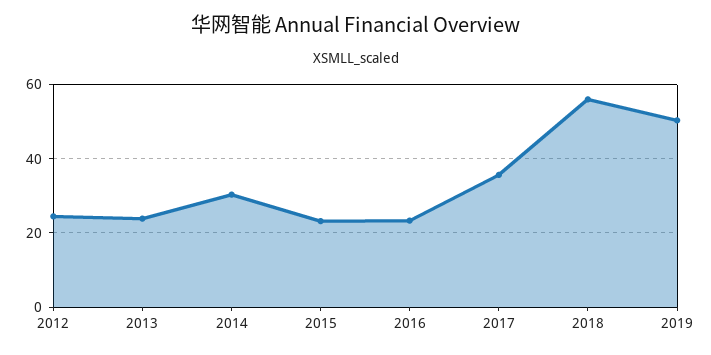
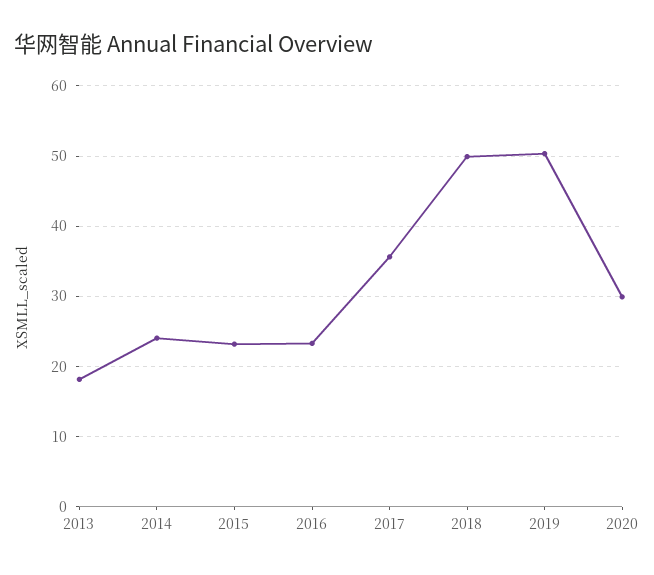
2012: 24 -> none
2013: 24 -> 18
2014: 30 -> 24
2018: 56 -> 50
2020: none -> 30

